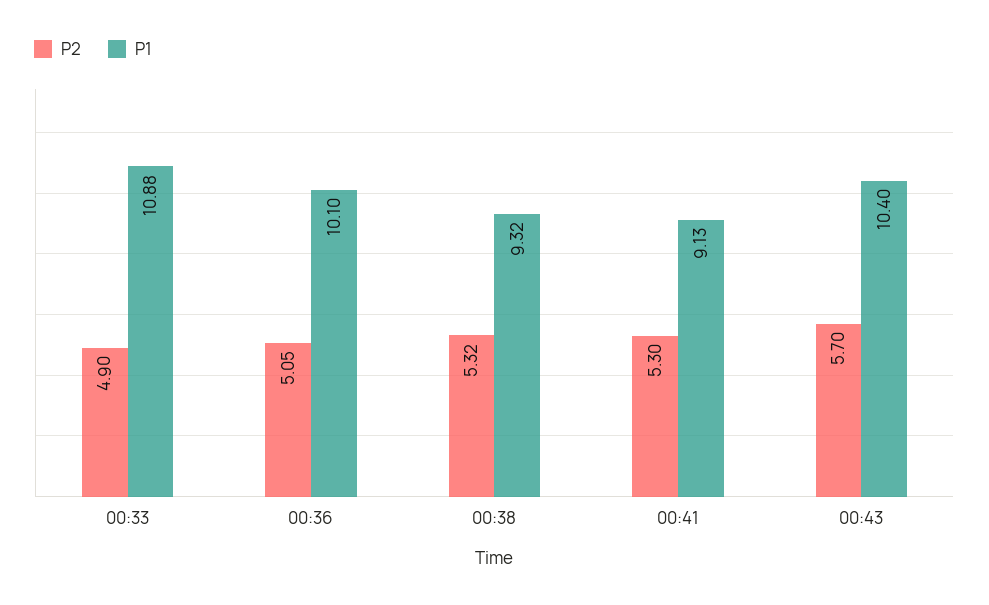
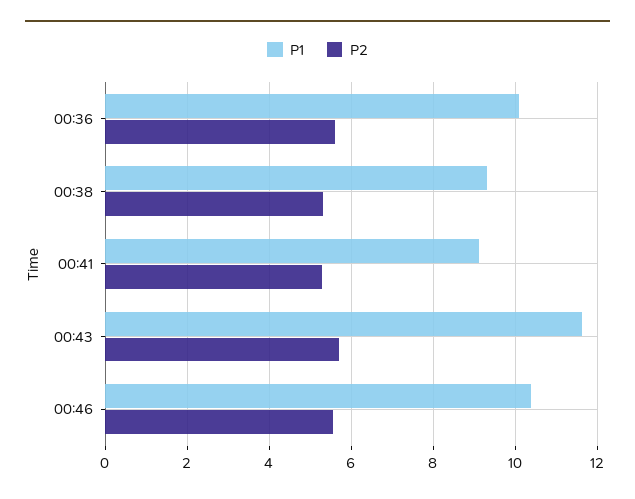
P2, 00:33: 4.9 -> none
P1, 00:33: 10.88 -> none
P2, 00:36: 5.05 -> 5.6
P1, 00:43: 10.4 -> 11.6
P1, 00:46: none -> 10.4
P2, 00:46: none -> 5.6

